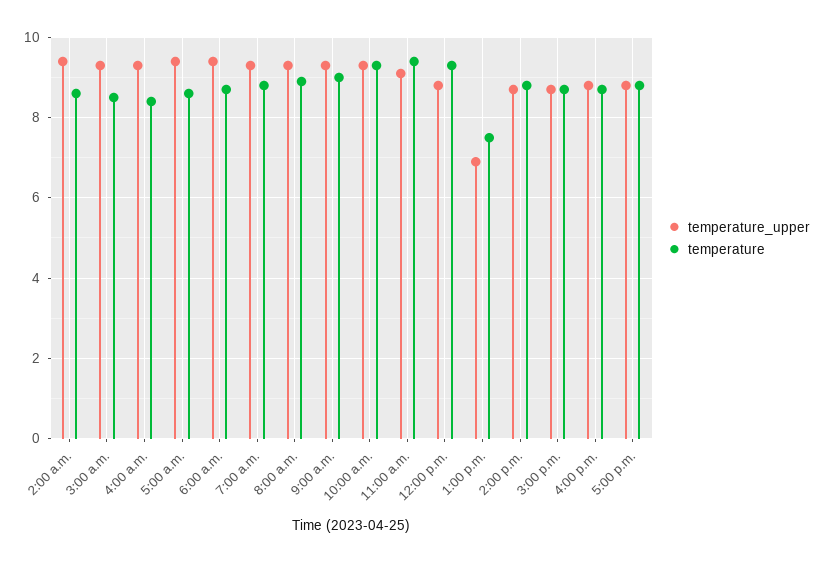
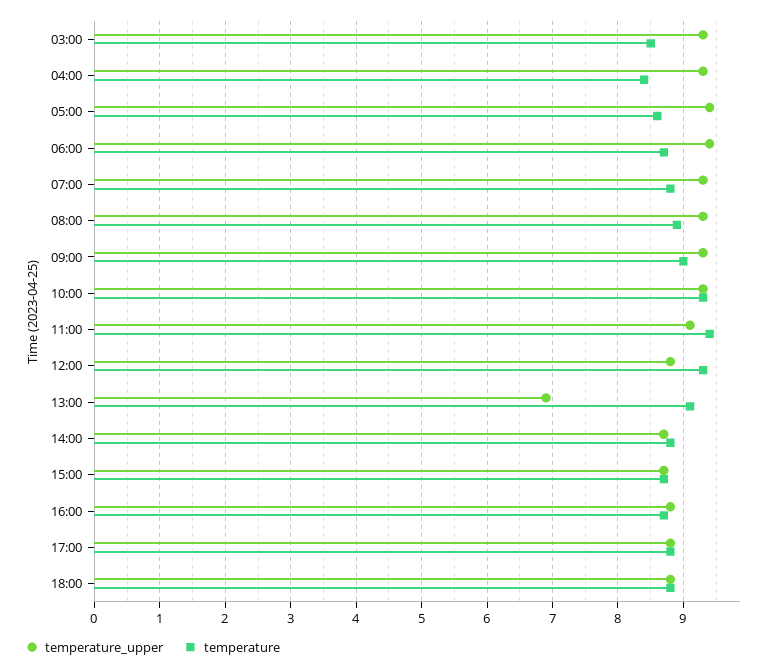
temperature_upper, 2:00 a.m.: 9.5 -> none
temperature, 2:00 a.m.: 8.5 -> none
temperature, 1:00 p.m.: 7.5 -> 9.1
temperature_upper, 18:00: none -> 8.8
temperature, 18:00: none -> 8.8

